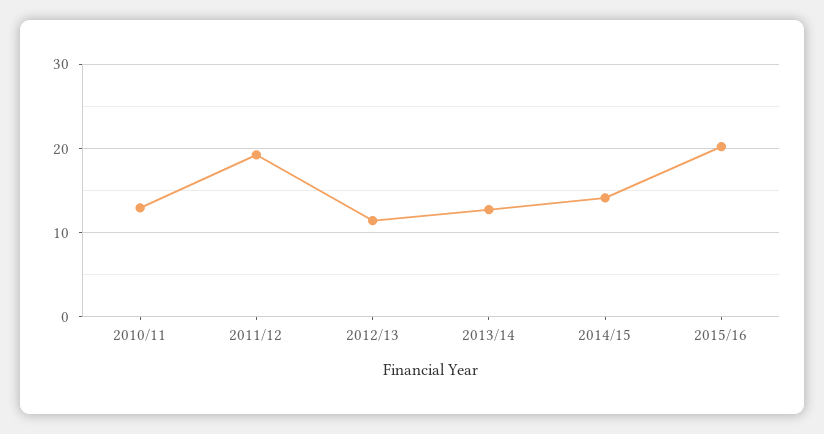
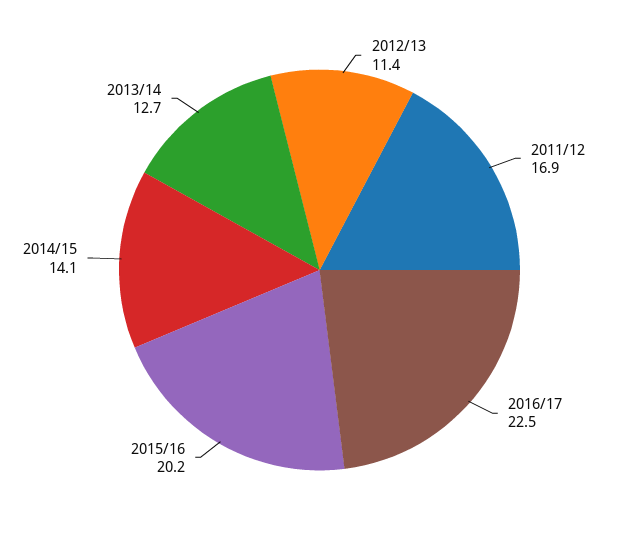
2010/11: 13 -> none
2011/12: 19 -> 16.9
2016/17: none -> 22.5

